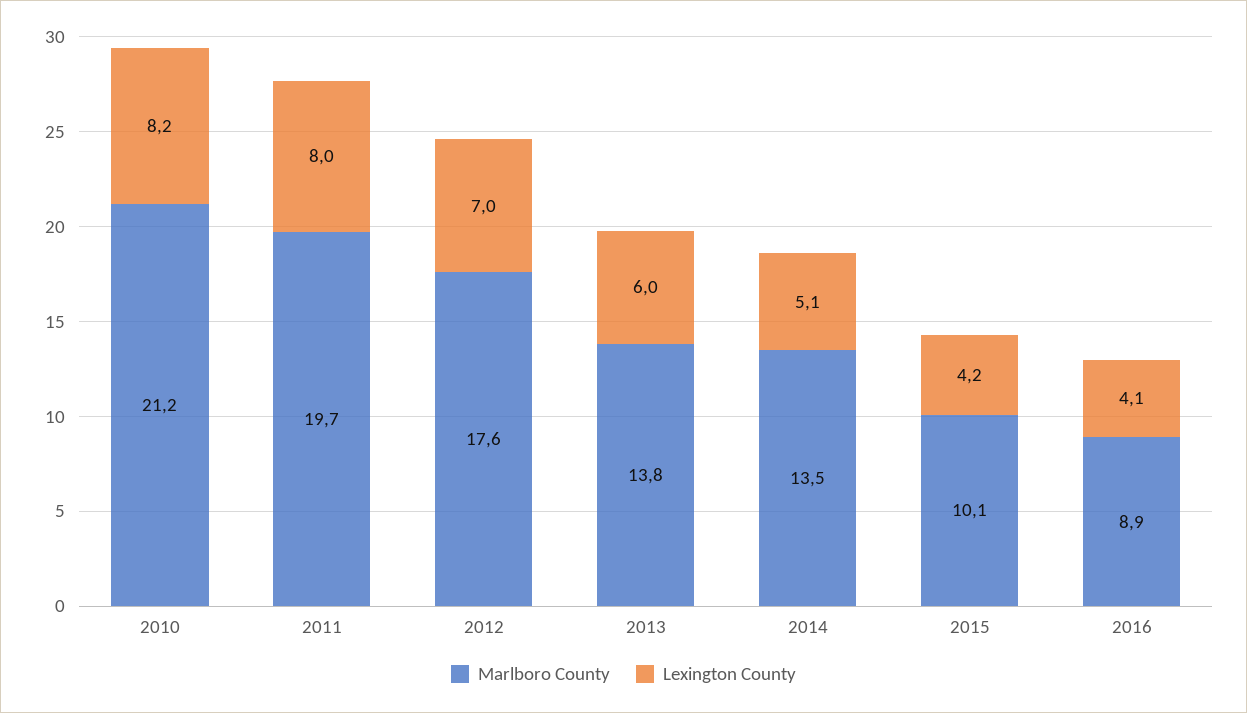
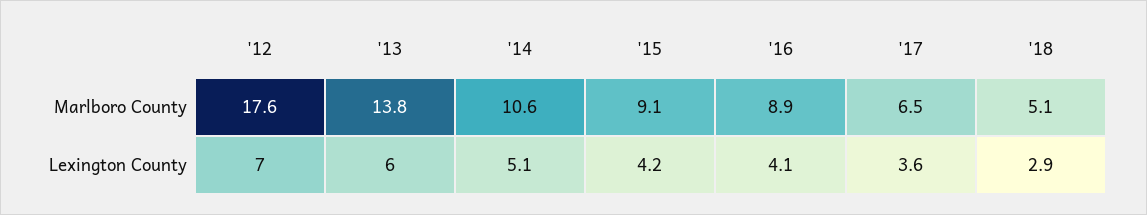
Marlboro County, 2010: 21.2 -> none
Lexington County, 2010: 8.2 -> none
Marlboro County, 2011: 19.7 -> none
Lexington County, 2011: 8 -> none
Marlboro County, 2014: 13.5 -> 10.6
Marlboro County, 2015: 10.1 -> 9.1
Marlboro County, '17: none -> 6.5
Marlboro County, '18: none -> 5.1
Lexington County, '17: none -> 3.6
Lexington County, '18: none -> 2.9

